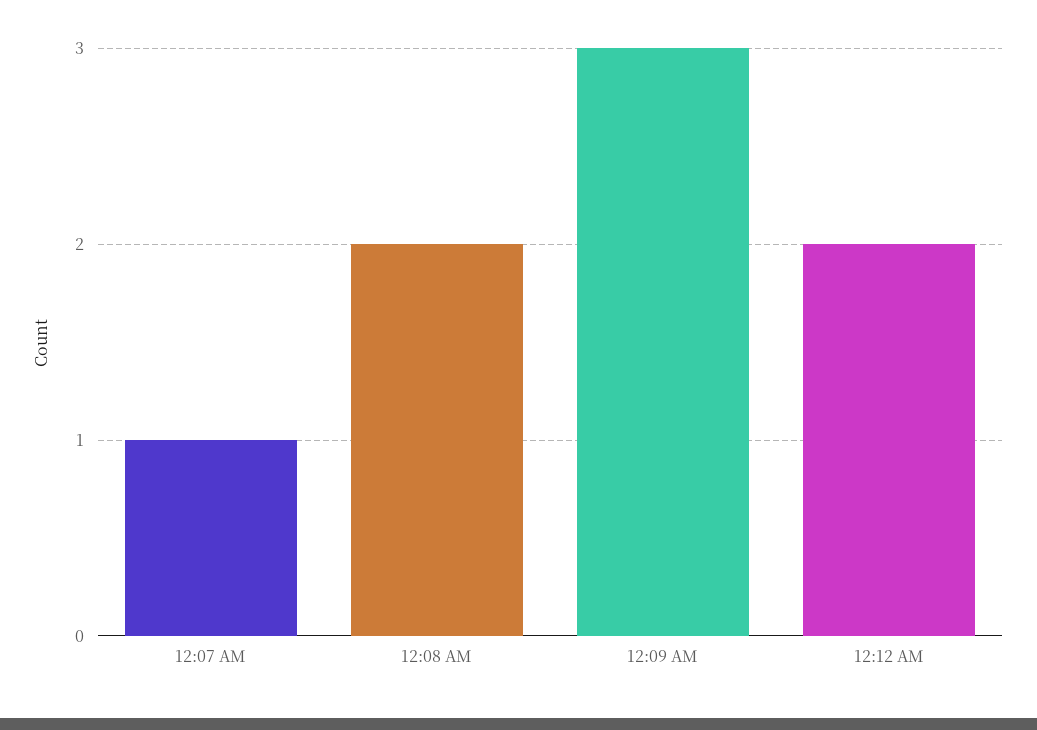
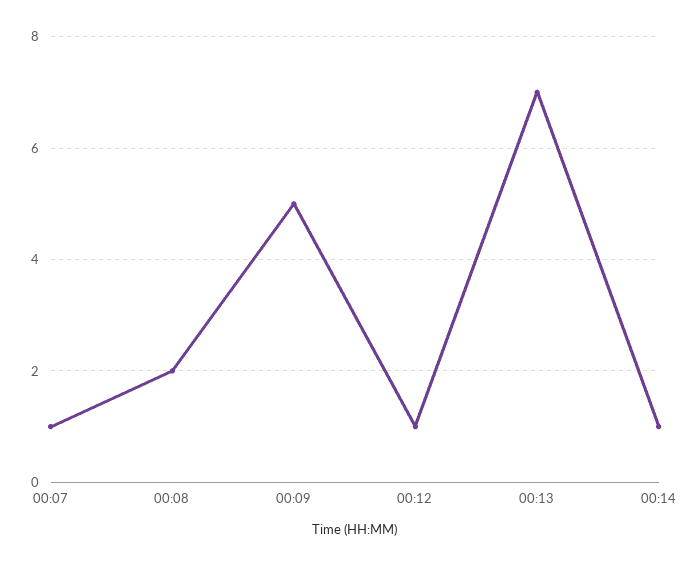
12:09 AM: 3 -> 5
12:12 AM: 2 -> 1
00:13: none -> 7
00:14: none -> 1

